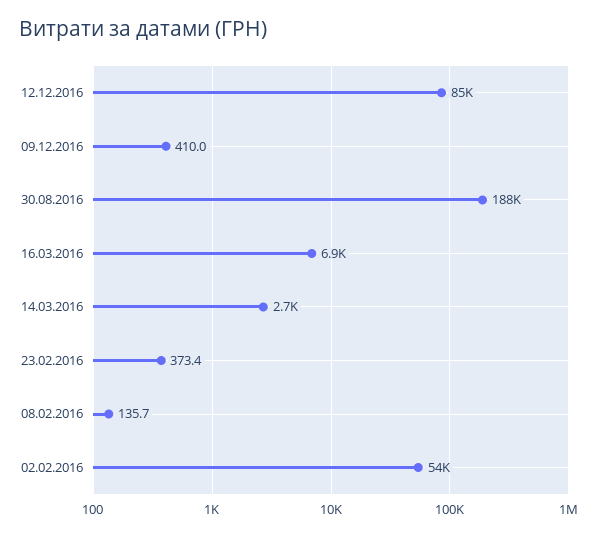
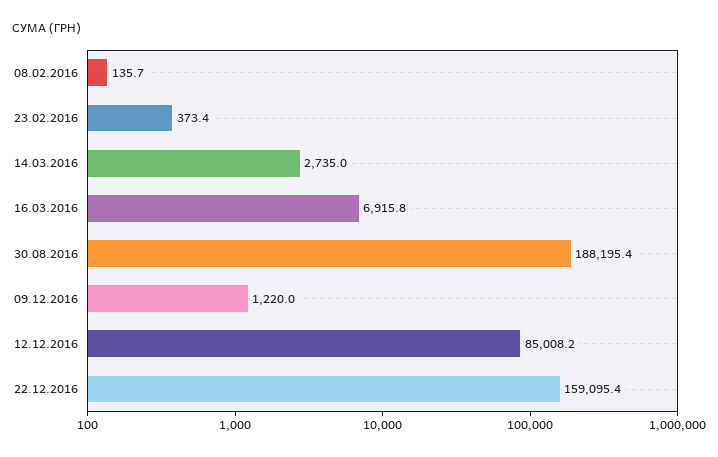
09.12.2016: 410 -> 1220
02.02.2016: 54000 -> none
22.12.2016: none -> 159095.4

